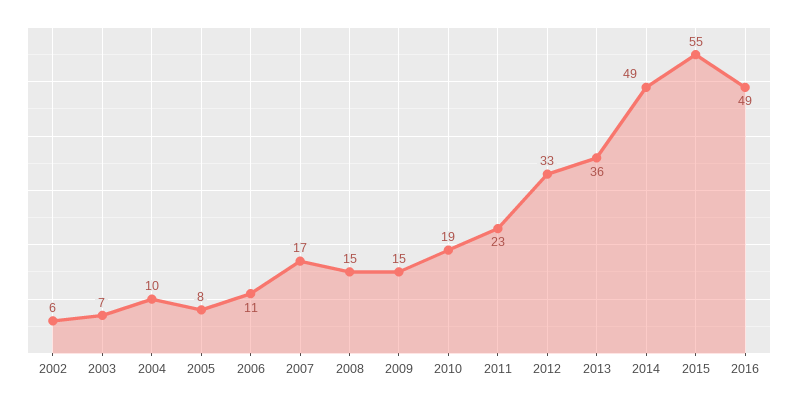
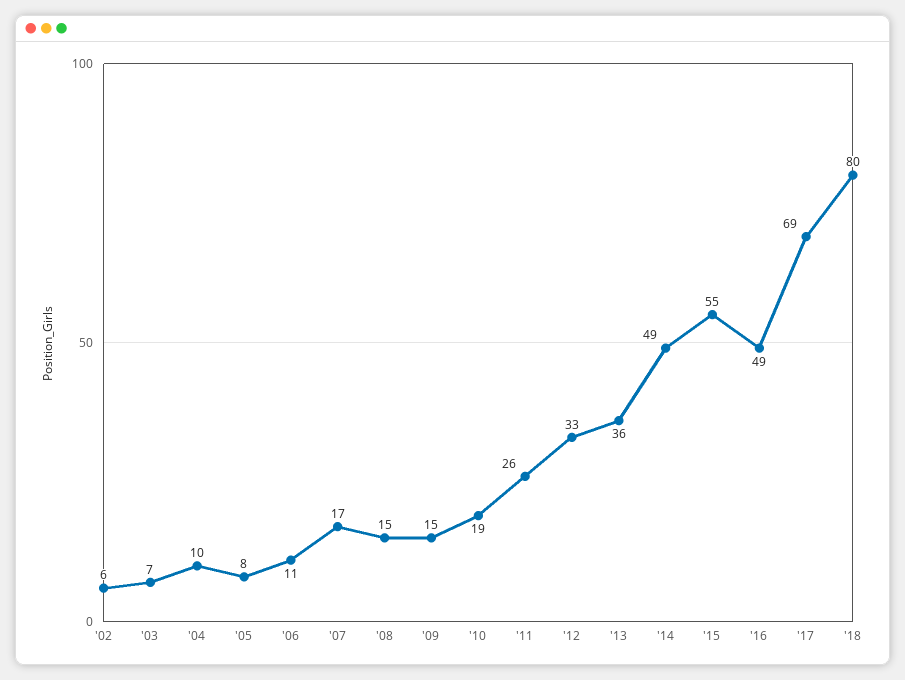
2011: 23 -> 26
'17: none -> 69
'18: none -> 80

